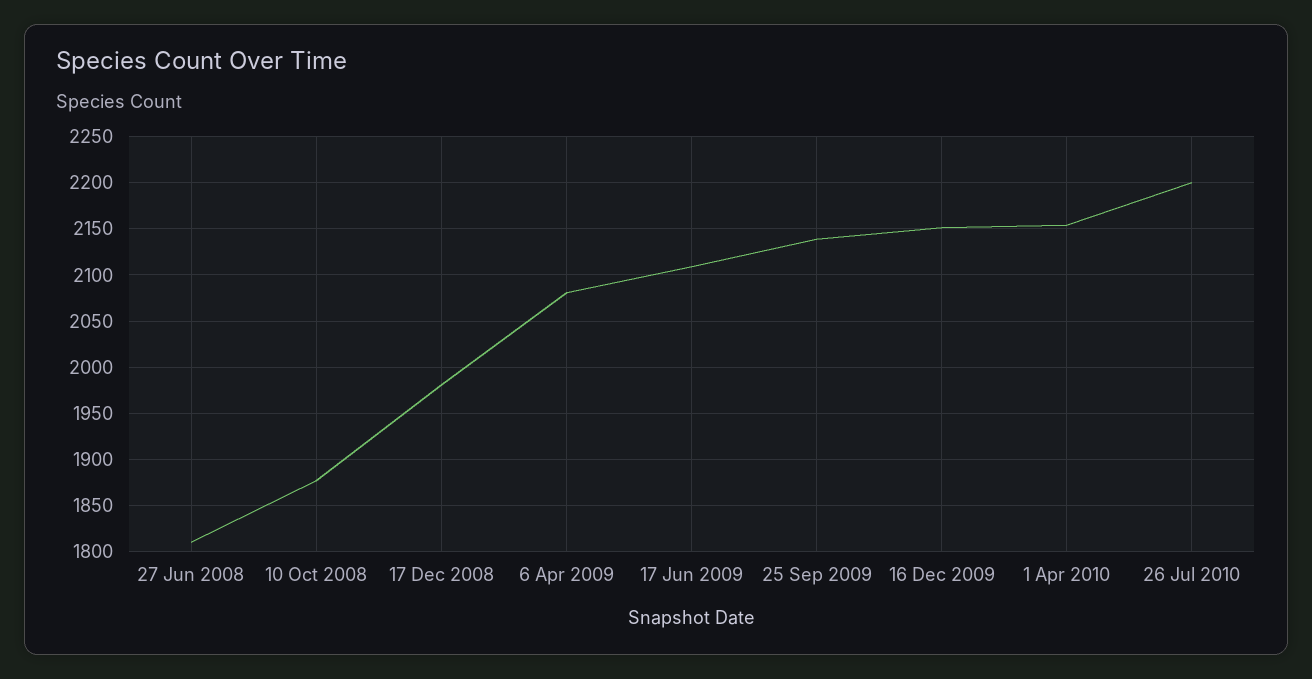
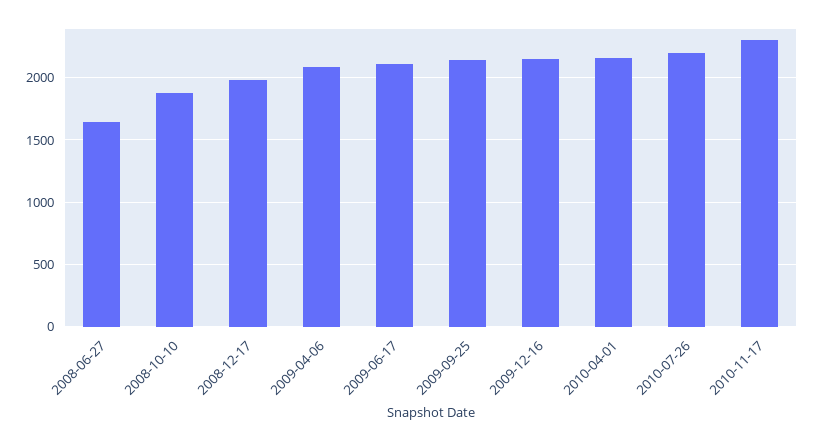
27 Jun 2008: 1810 -> 1650
2010-11-17: none -> 2300

